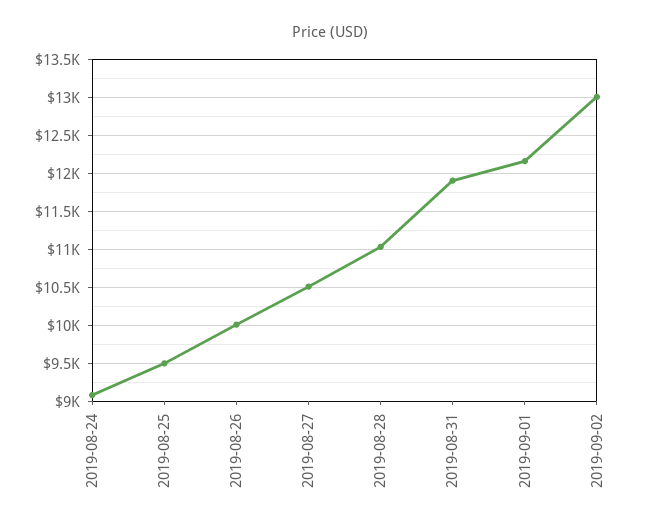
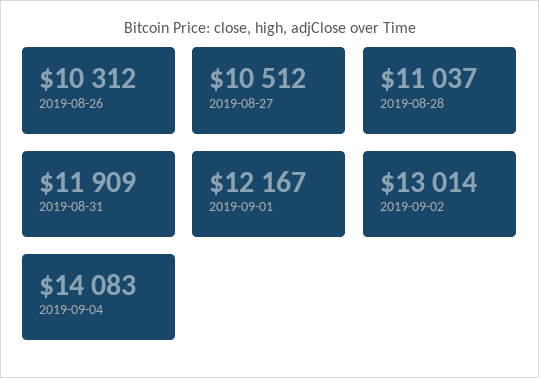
2019-08-24: 9100 -> none
2019-08-25: 9500 -> none
2019-08-26: 10000 -> 10312
2019-09-04: none -> 14083

